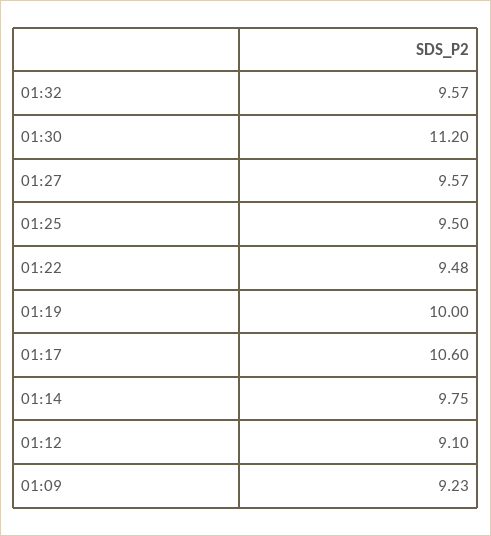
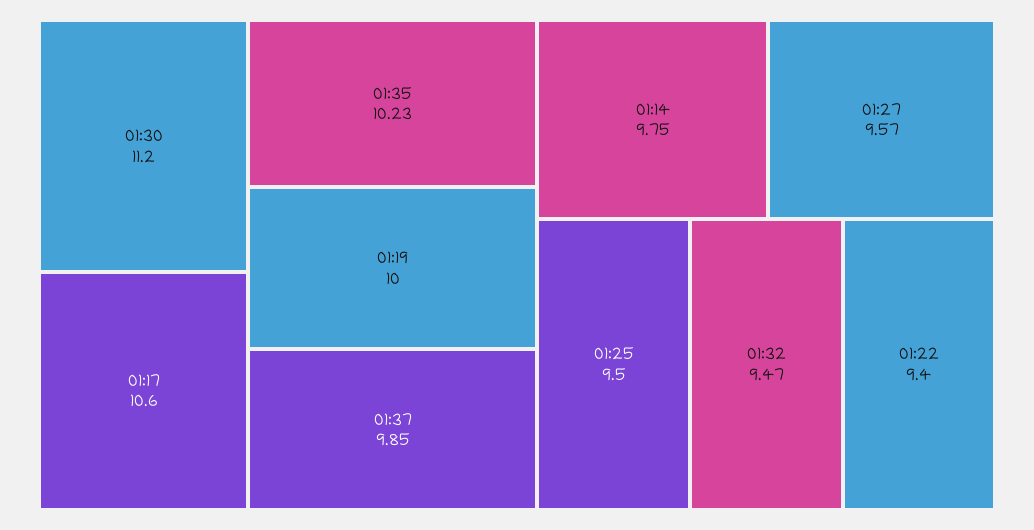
01:32: 9.57 -> 9.47
01:22: 9.48 -> 9.4
01:12: 9.1 -> none
01:09: 9.23 -> none
01:35: none -> 10.23
01:37: none -> 9.85

